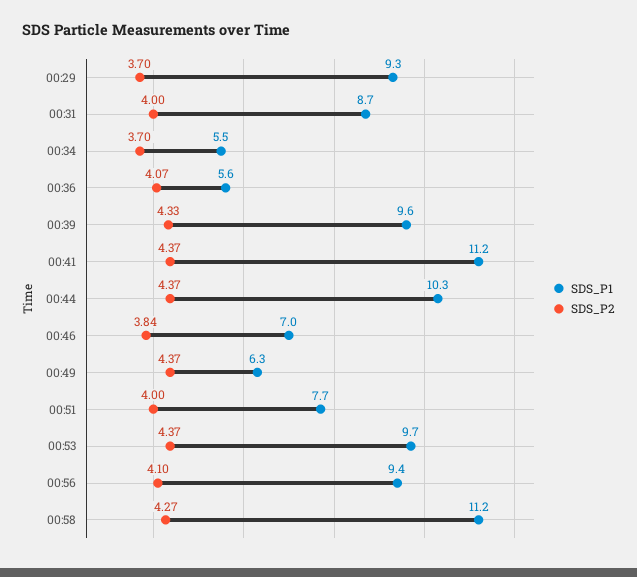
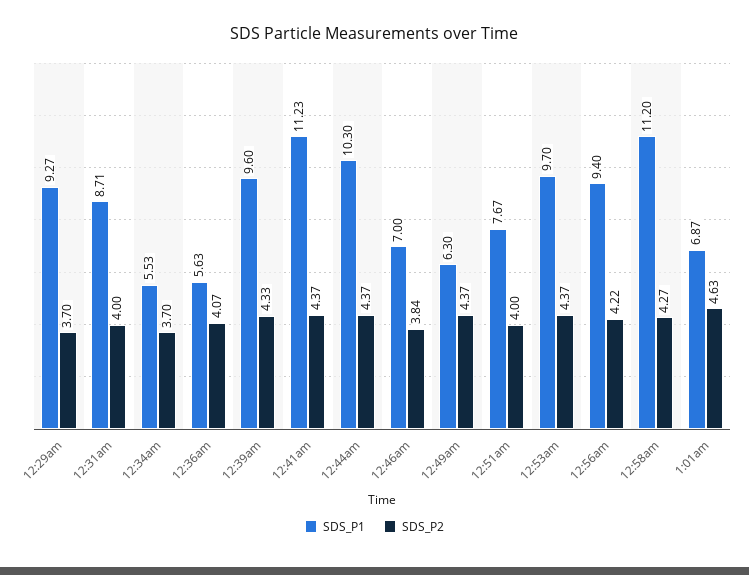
SDS_P2, 00:56: 4.1 -> 4.22
SDS_P1, 1:01am: none -> 6.87
SDS_P2, 1:01am: none -> 4.63

